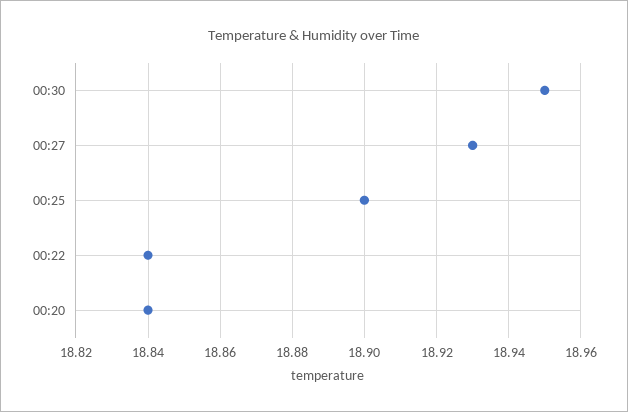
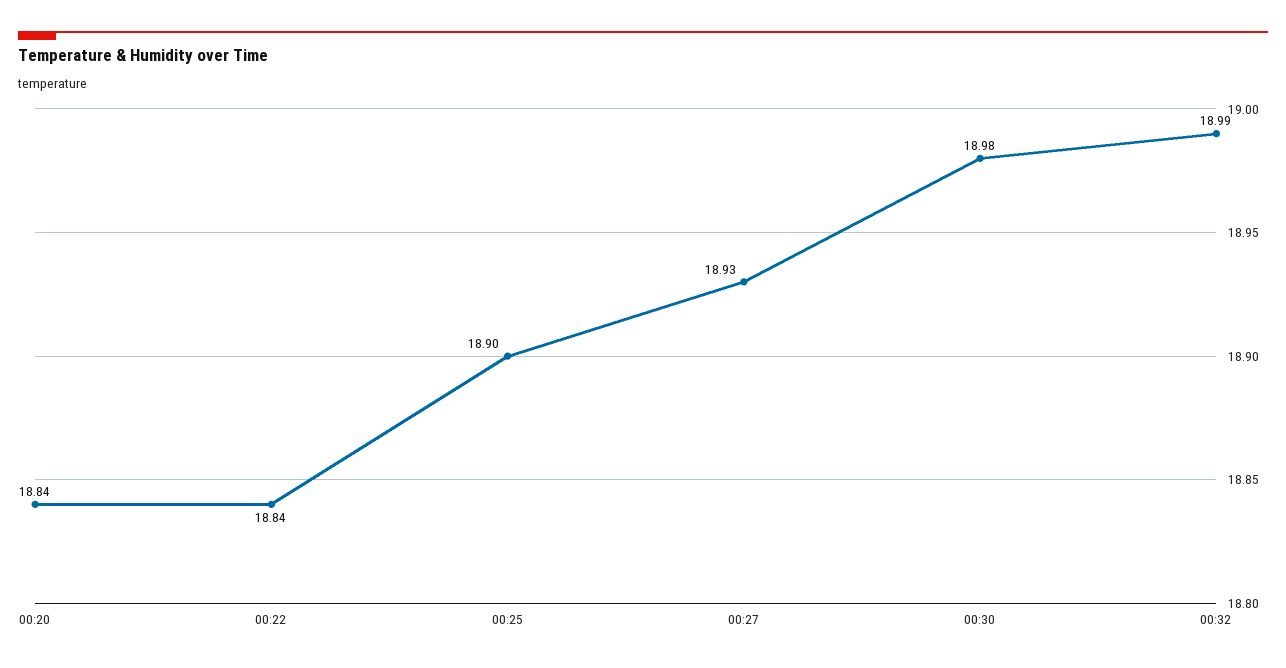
00:30: 18.95 -> 18.98
00:32: none -> 18.99

